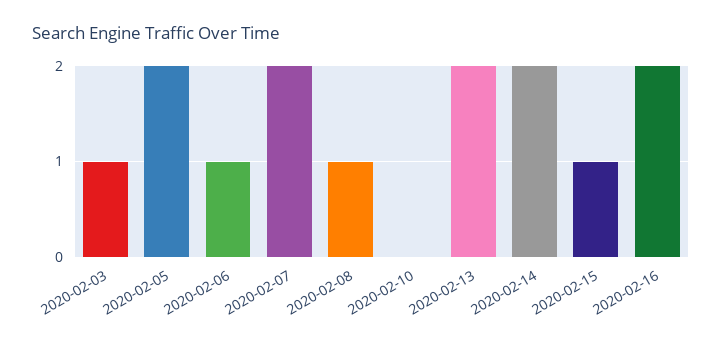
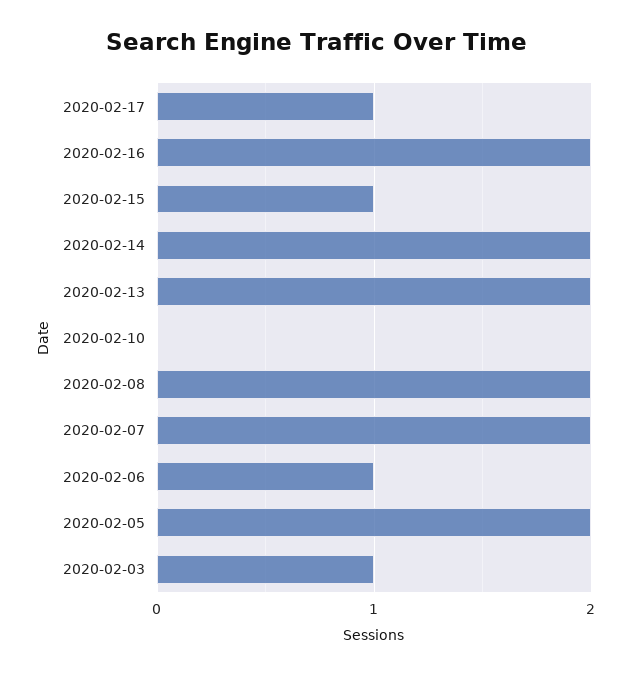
2020-02-08: 1 -> 2
2020-02-17: none -> 1

